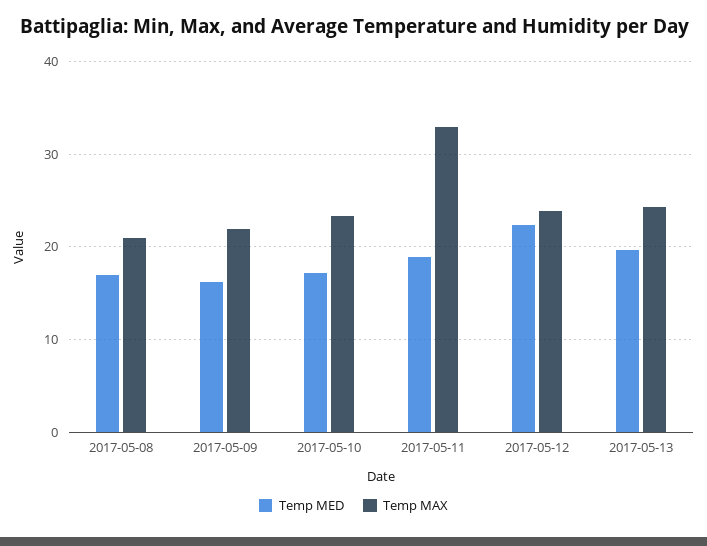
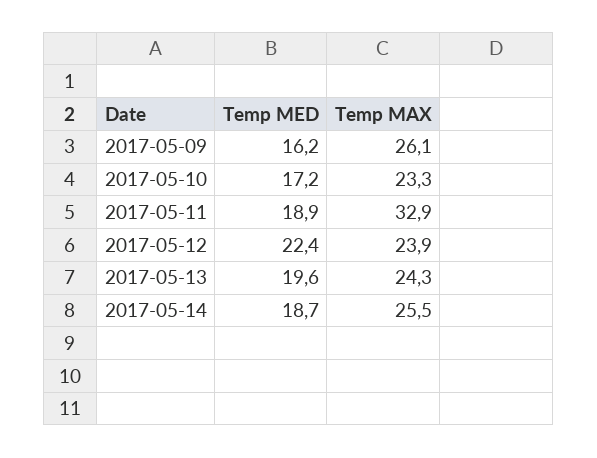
Temp MED, 2017-05-08: 17 -> none
Temp MAX, 2017-05-08: 21 -> none
Temp MAX, 2017-05-09: 22 -> 26.1
Temp MED, 2017-05-14: none -> 18.7
Temp MAX, 2017-05-14: none -> 25.5

